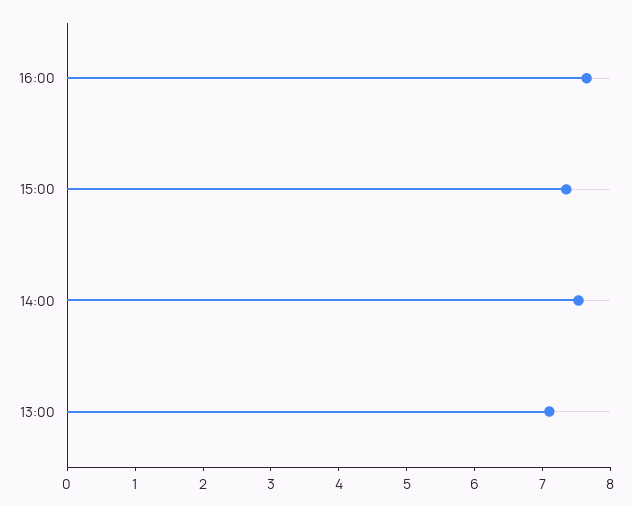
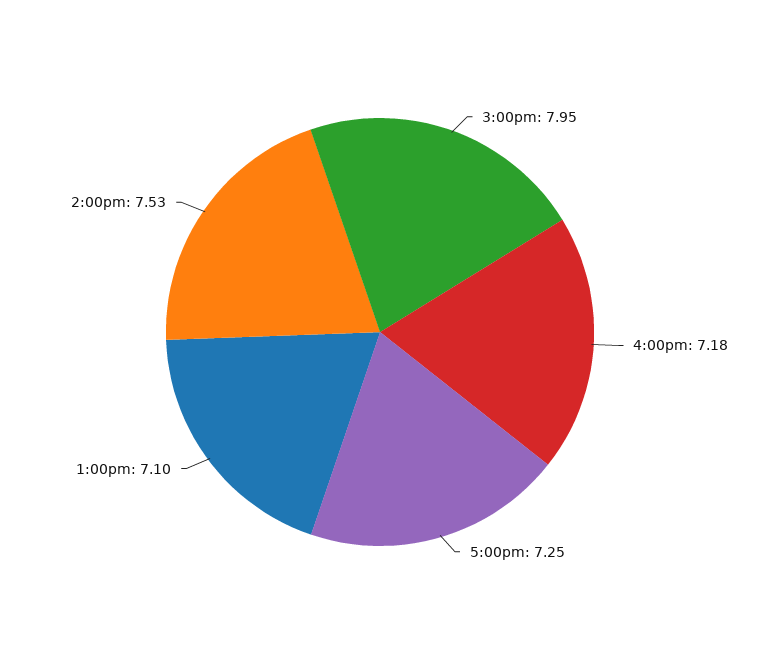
16:00: 7.6 -> 7.18
15:00: 7.4 -> 7.95
5:00pm: none -> 7.25

